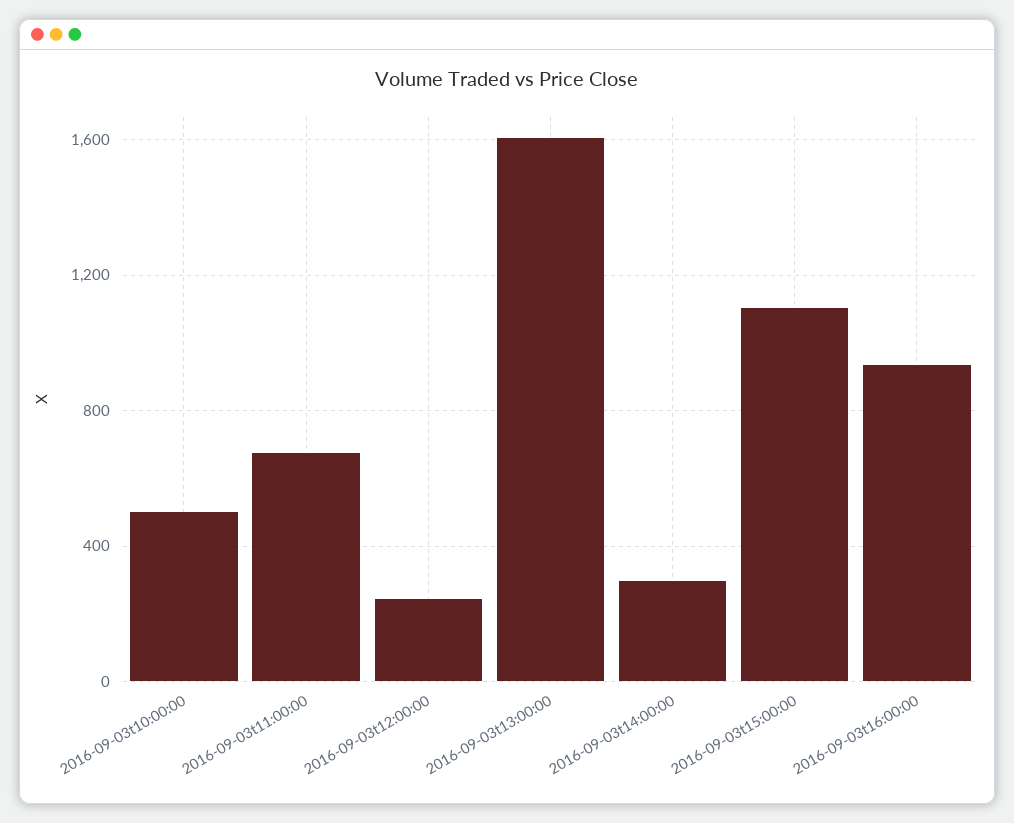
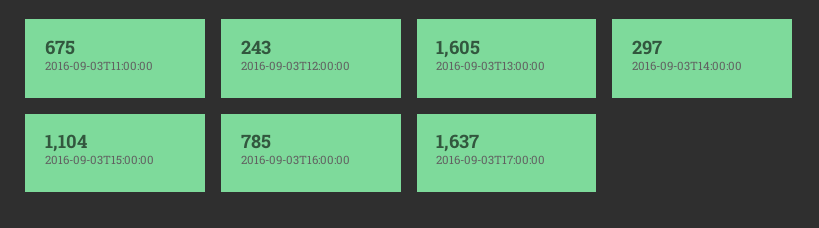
2016-09-03t10:00:00: 500 -> none
2016-09-03t16:00:00: 950 -> 785
2016-09-03T17:00:00: none -> 1637

